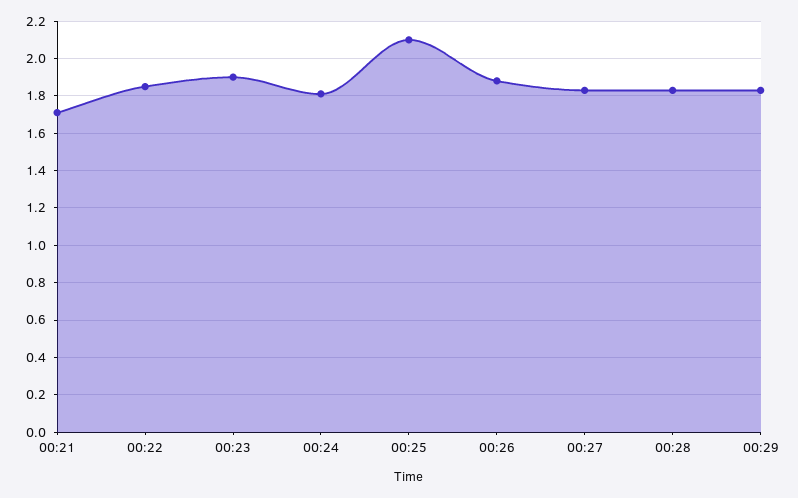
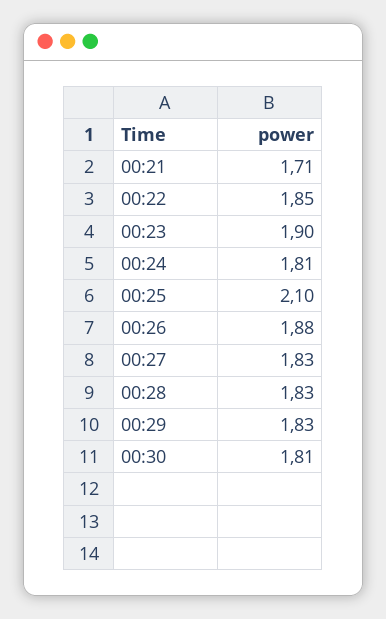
00:30: none -> 1.81

